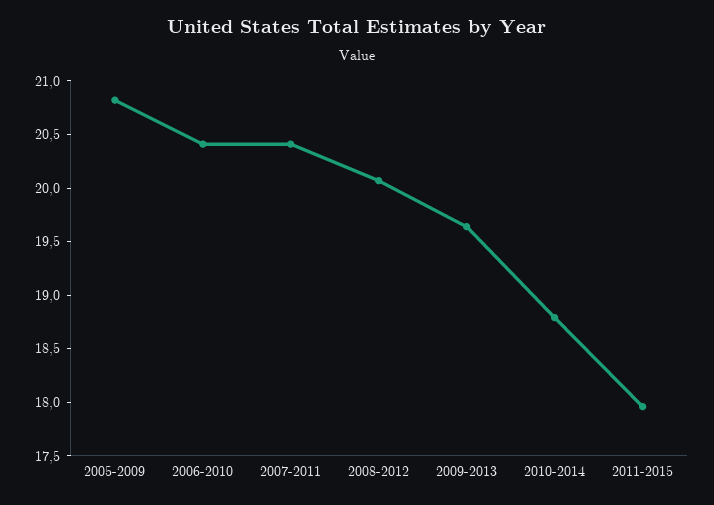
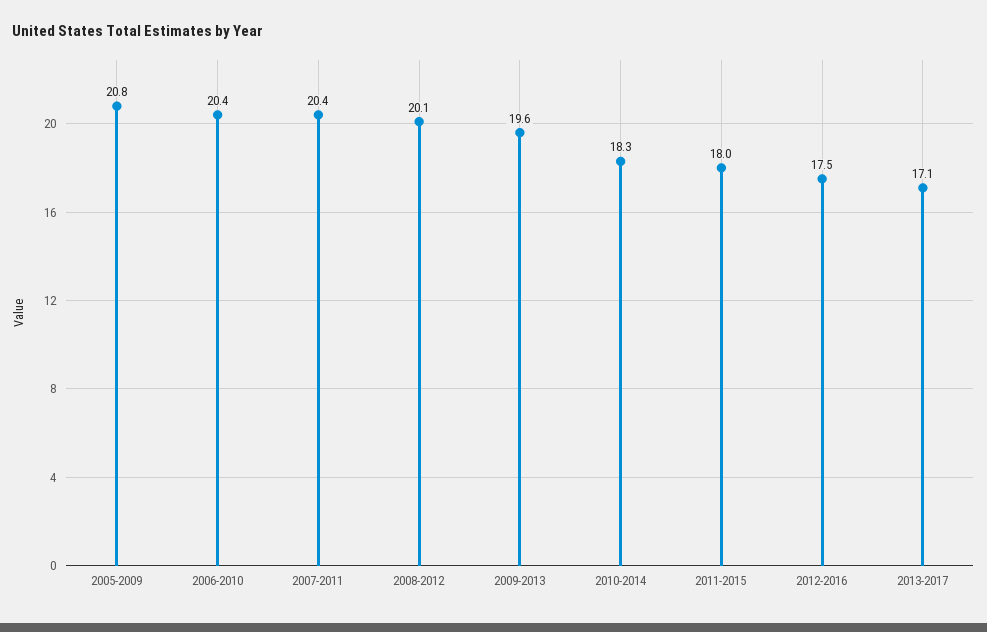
2010-2014: 18.8 -> 18.3
2012-2016: none -> 17.5
2013-2017: none -> 17.1

